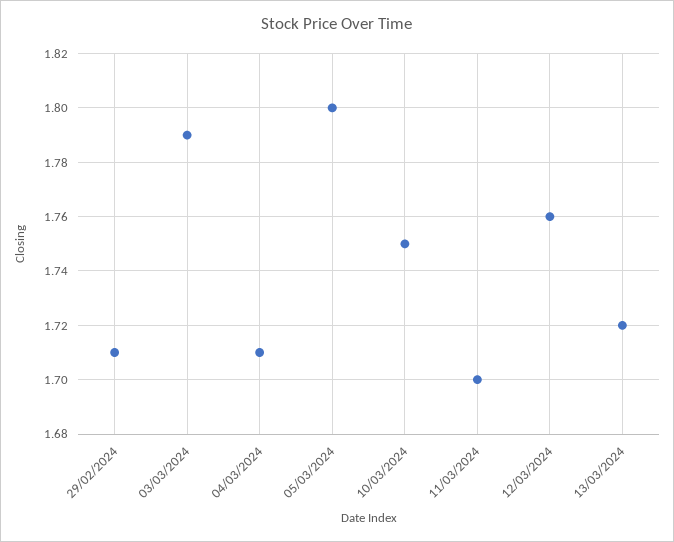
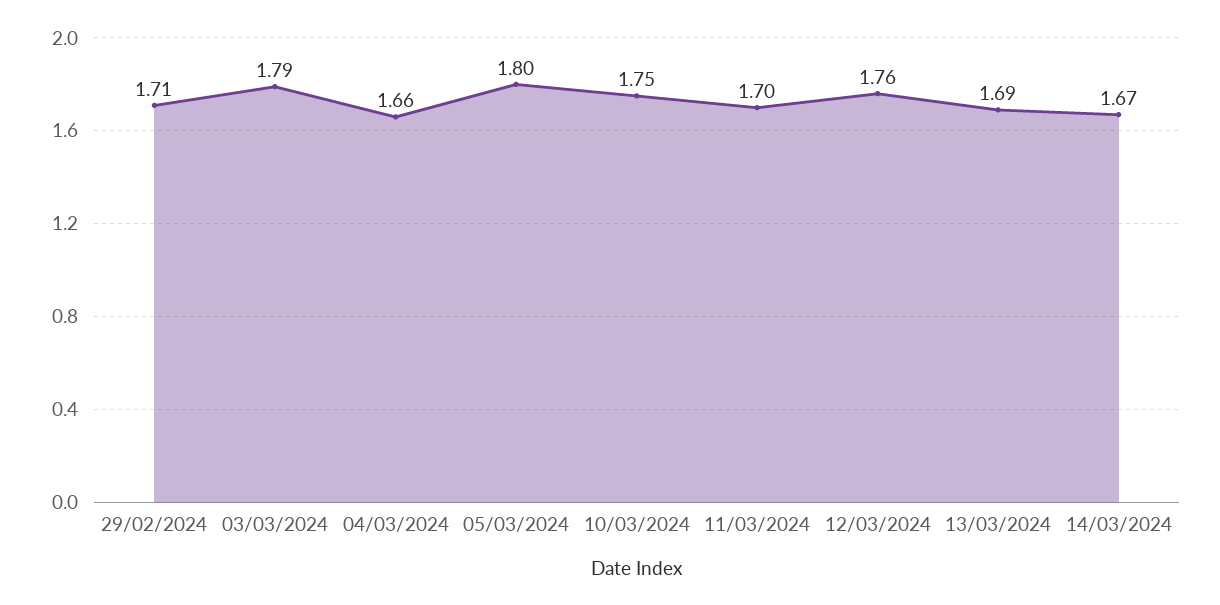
04/03/2024: 1.71 -> 1.66
13/03/2024: 1.72 -> 1.69
14/03/2024: none -> 1.67

